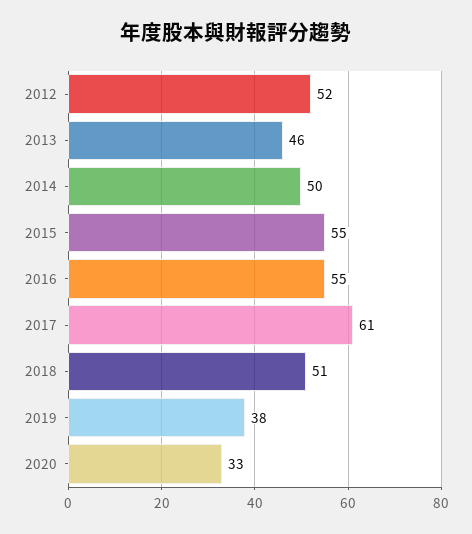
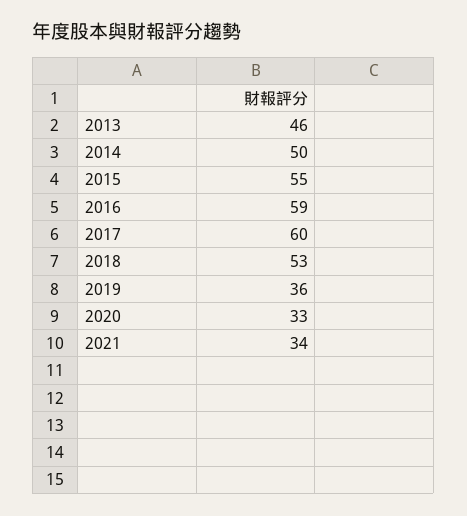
2012: 52 -> none
2016: 55 -> 59
2017: 61 -> 60
2018: 51 -> 53
2019: 38 -> 36
2021: none -> 34

